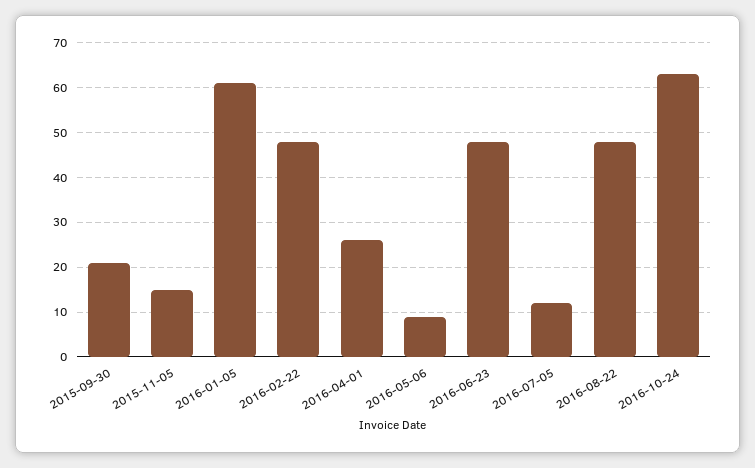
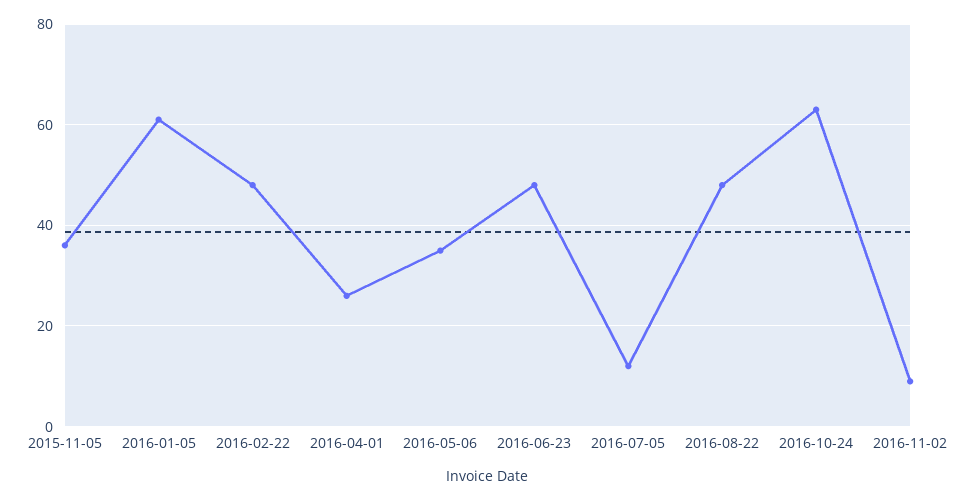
2015-09-30: 20 -> none
2015-11-05: 15 -> 35
2016-05-06: 10 -> 35
2016-11-02: none -> 10

